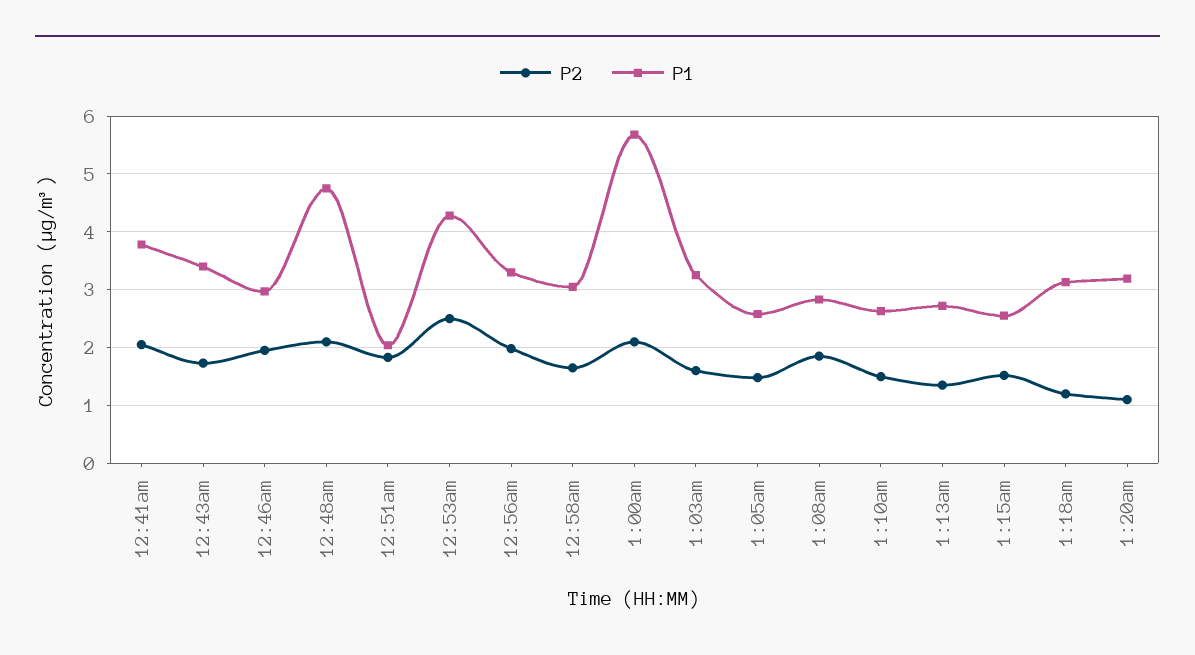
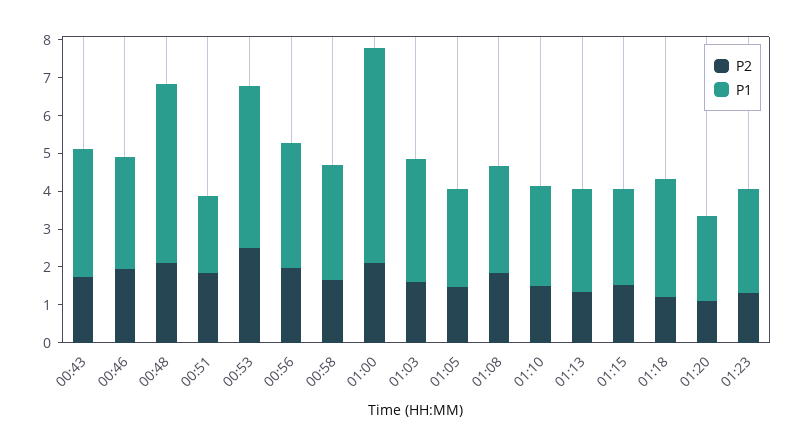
P2, 12:41am: 2 -> none
P1, 12:41am: 3.8 -> none
P1, 1:20am: 3.2 -> 2.25
P2, 01:23: none -> 1.25
P1, 01:23: none -> 2.75

